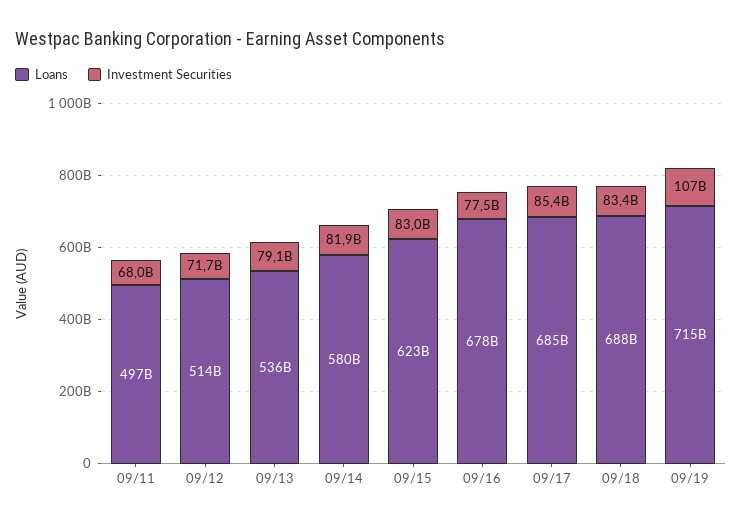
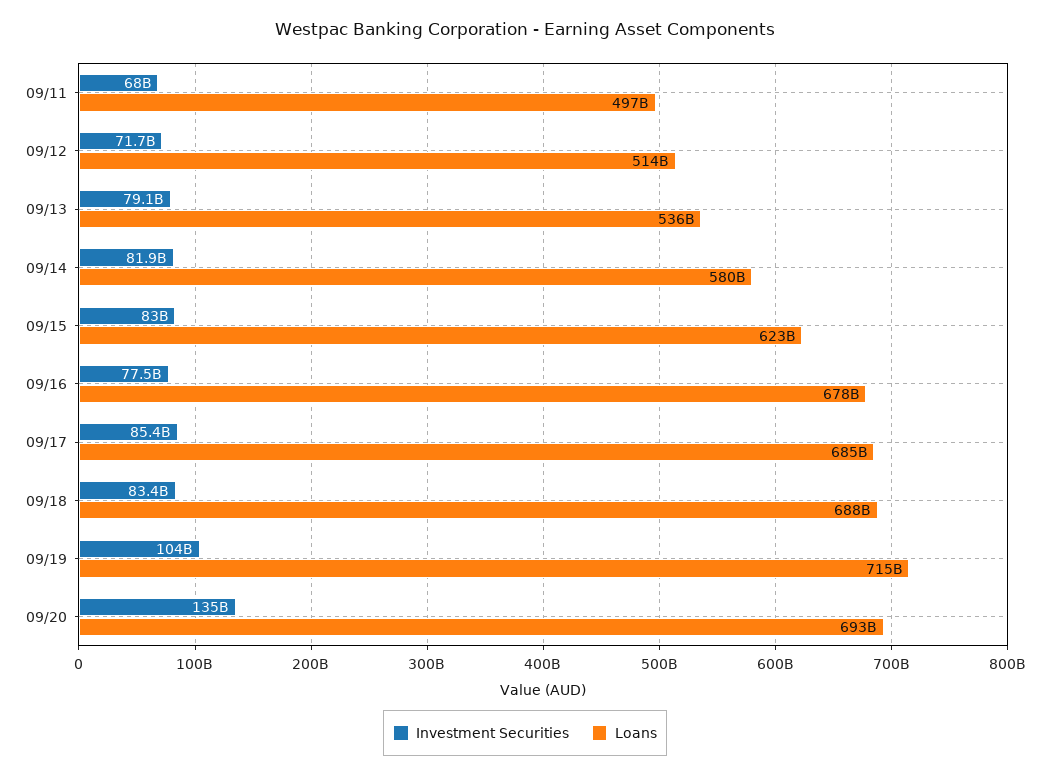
Investment Securities, 09/19: 107000000000 -> 104000000000
Investment Securities, 09/20: none -> 135000000000
Loans, 09/20: none -> 693000000000

